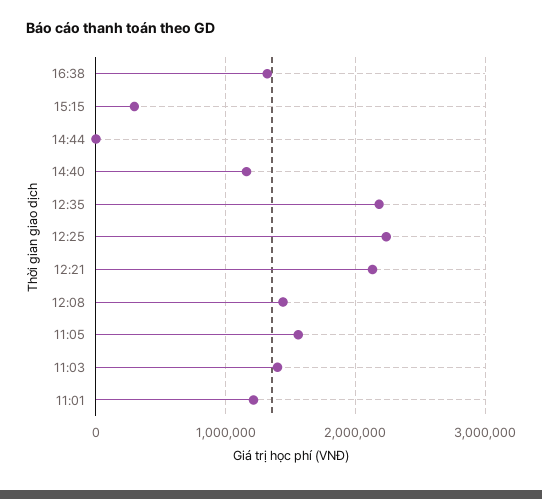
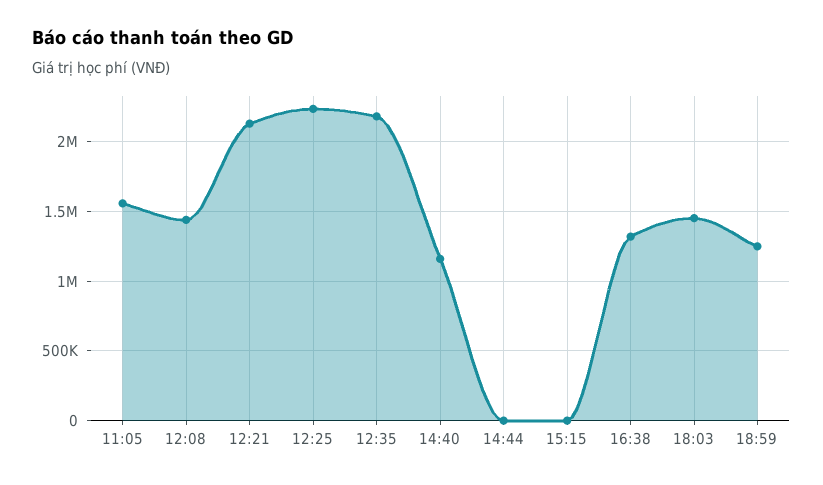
15:15: 300000 -> 0
11:03: 1400000 -> none
11:01: 1200000 -> none
18:03: none -> 1450000
18:59: none -> 1250000

